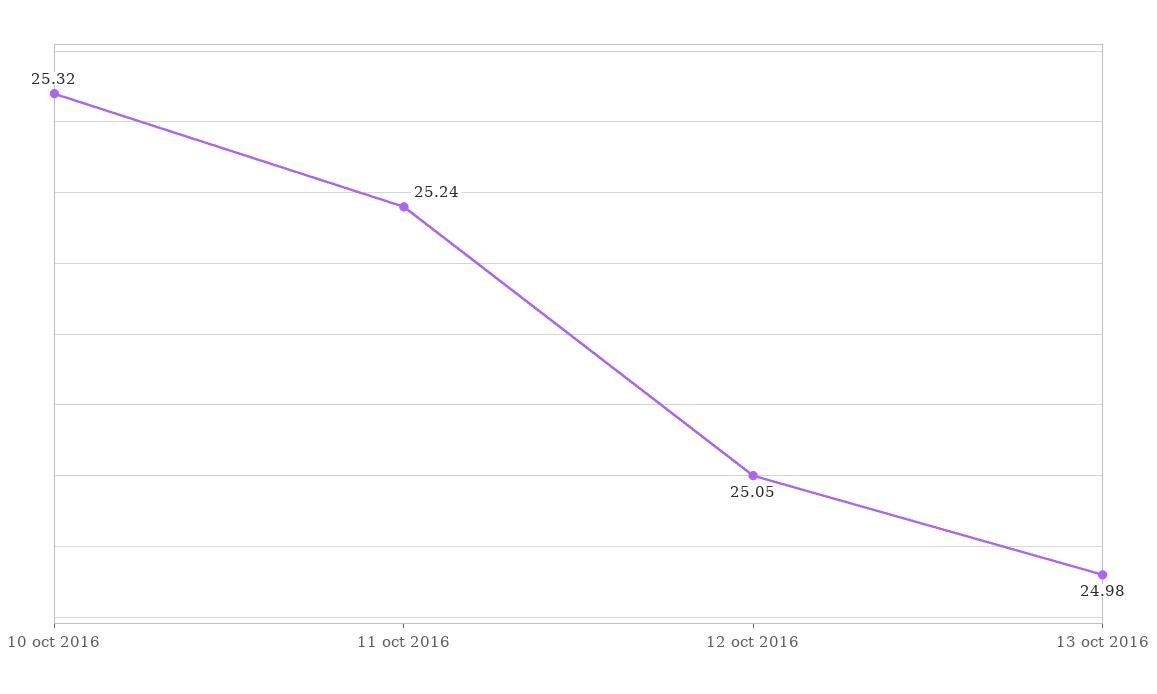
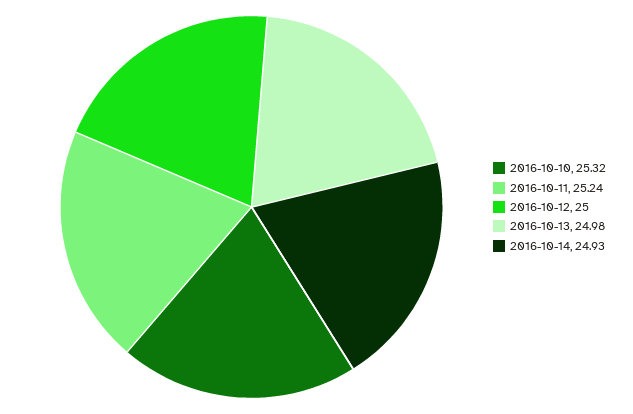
12 oct 2016: 25.05 -> 25
2016-10-14: none -> 24.93

